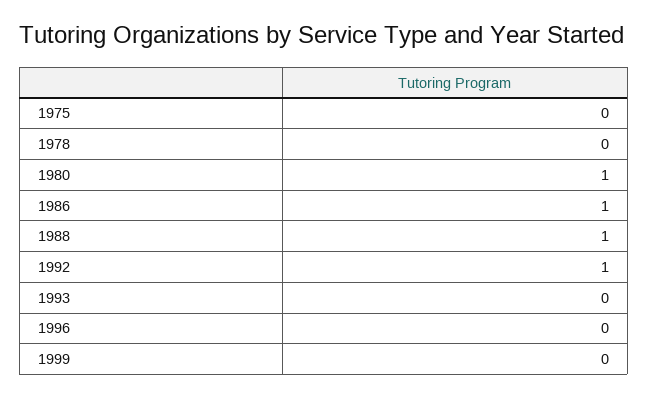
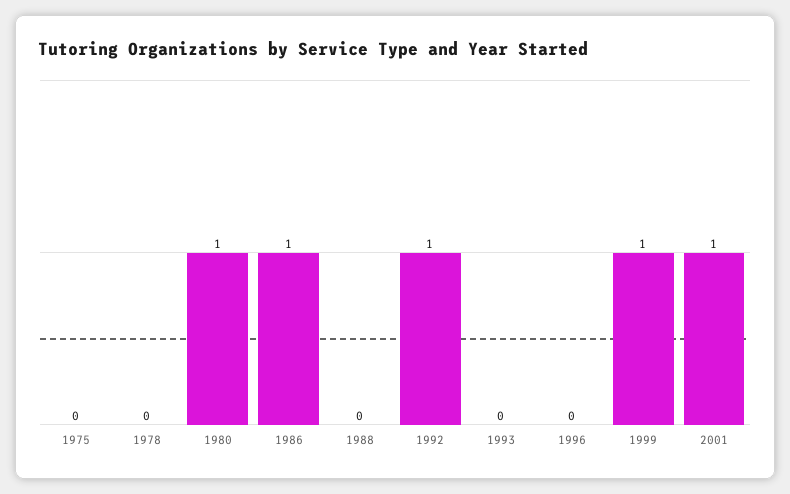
1988: 1 -> 0
1999: 0 -> 1
2001: none -> 1

